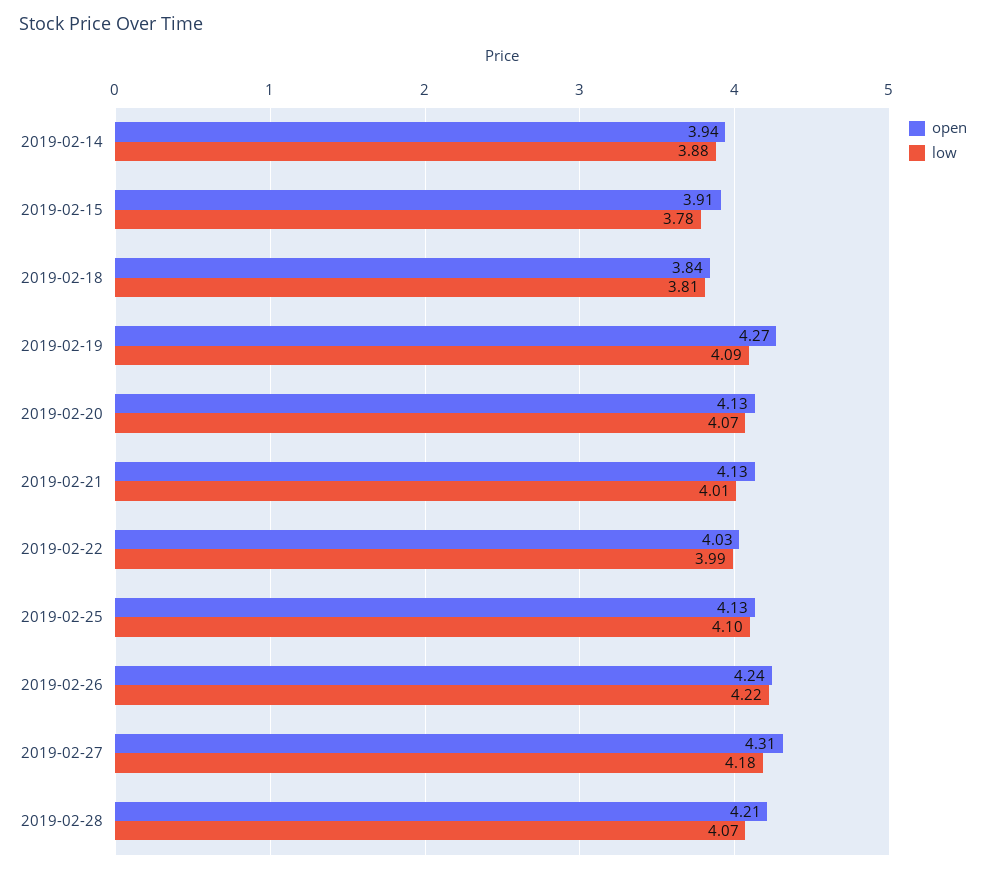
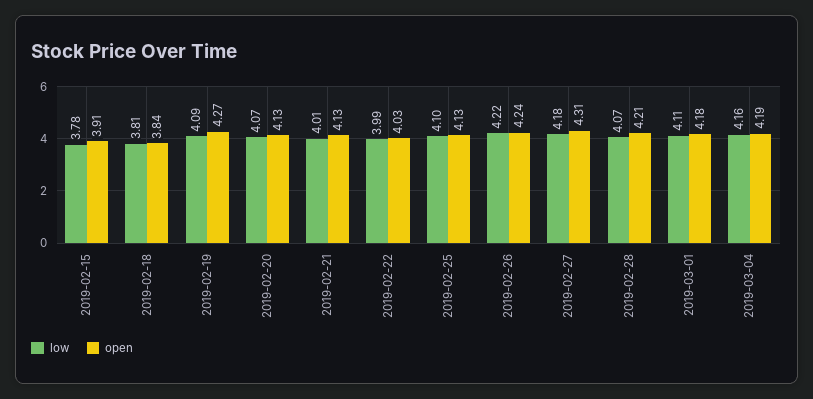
open, 2019-02-14: 3.94 -> none
low, 2019-02-14: 3.88 -> none
low, 2019-03-01: none -> 4.11
open, 2019-03-01: none -> 4.18
low, 2019-03-04: none -> 4.16
open, 2019-03-04: none -> 4.19

